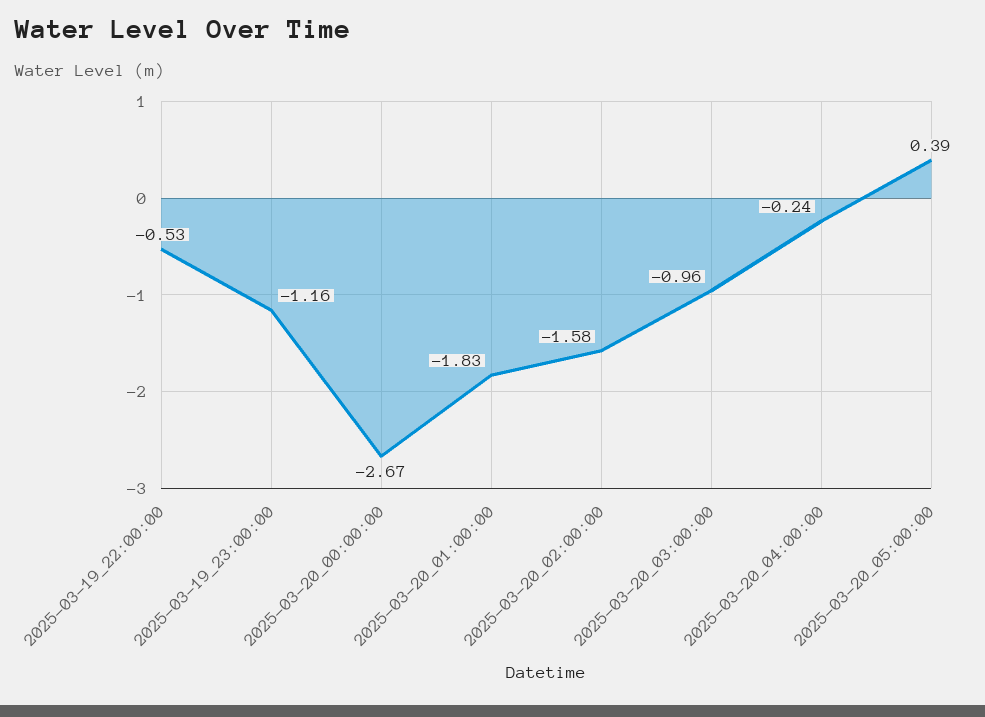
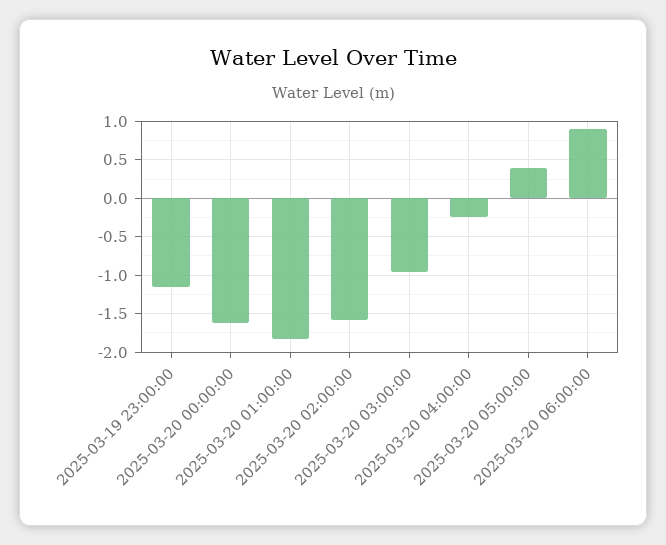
2025-03-19_22:00:00: -0.53 -> none
2025-03-20_00:00:00: -2.67 -> -1.6
2025-03-20 06:00:00: none -> 0.9

